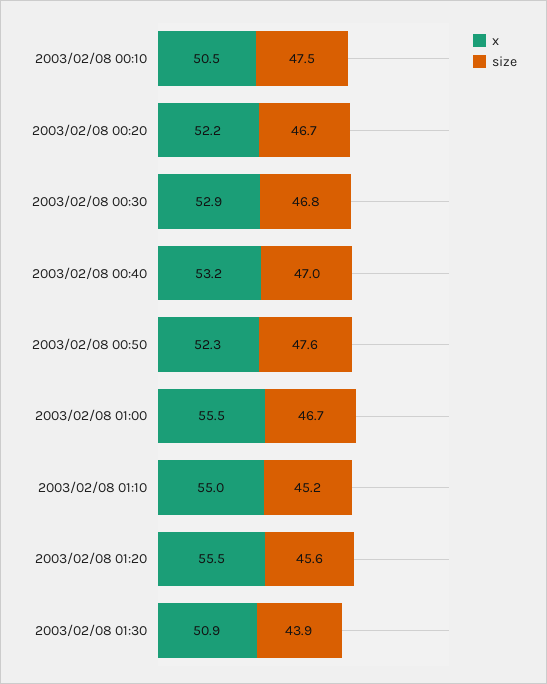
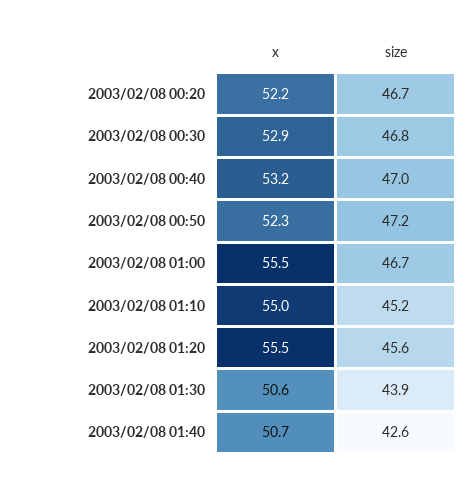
x, 2003/02/08 00:10: 50.5 -> none
size, 2003/02/08 00:10: 47.5 -> none
size, 2003/02/08 00:50: 47.6 -> 47.2
x, 2003/02/08 01:30: 50.9 -> 50.6
x, 2003/02/08 01:40: none -> 50.7
size, 2003/02/08 01:40: none -> 42.6

